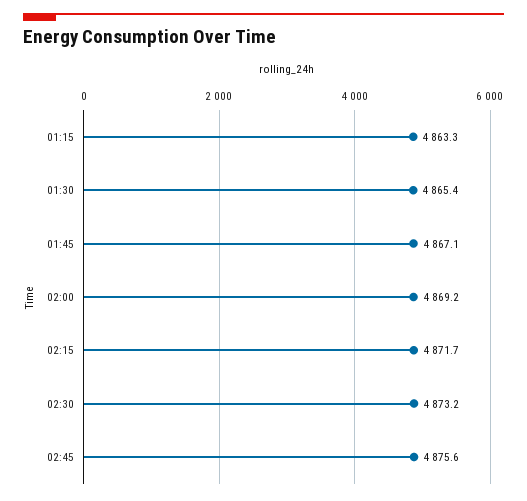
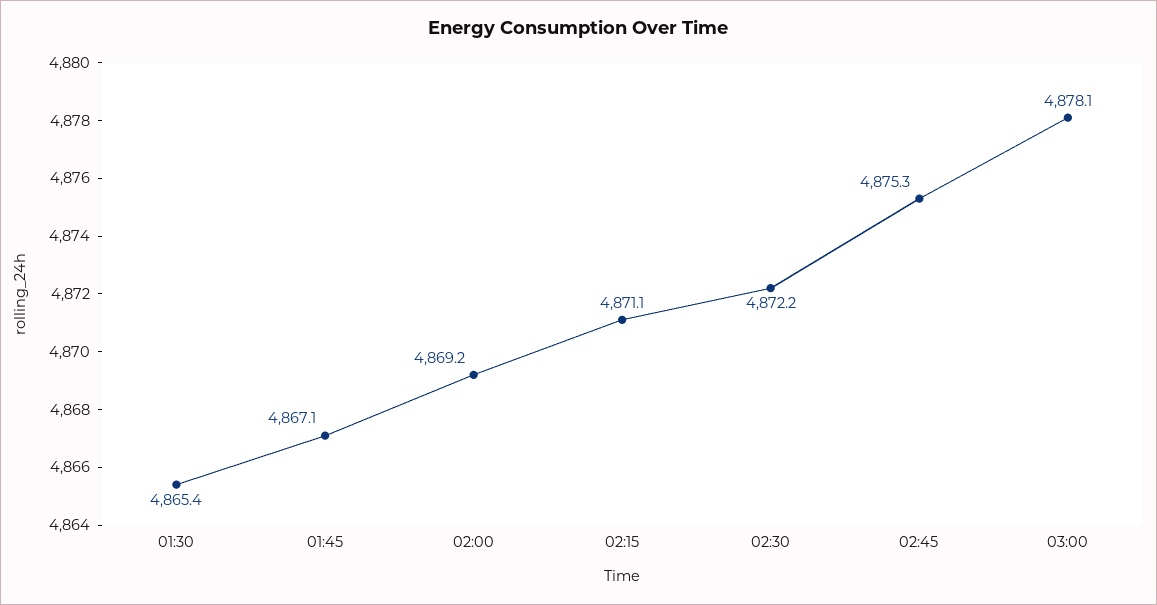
01:15: 4863.3 -> none
02:15: 4871.7 -> 4871.1
02:30: 4873.2 -> 4872.2
02:45: 4875.6 -> 4875.3
03:00: none -> 4878.1

